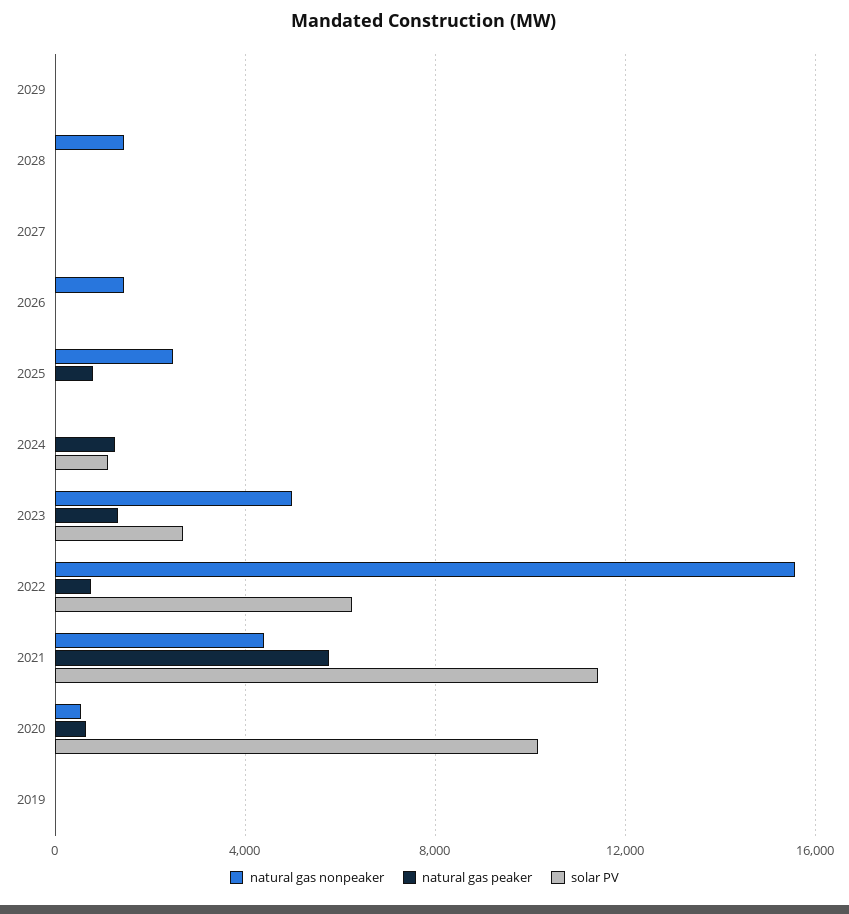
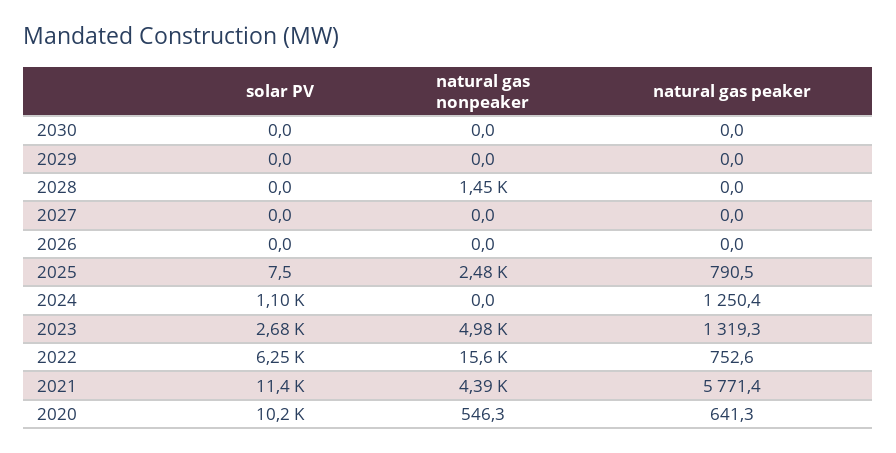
natural gas nonpeaker, 2026: 1500 -> 0
natural gas nonpeaker, 2019: 0 -> none
natural gas peaker, 2019: 0 -> none
solar PV, 2019: 0 -> none
solar PV, 2030: none -> 0
natural gas nonpeaker, 2030: none -> 0
natural gas peaker, 2030: none -> 0

